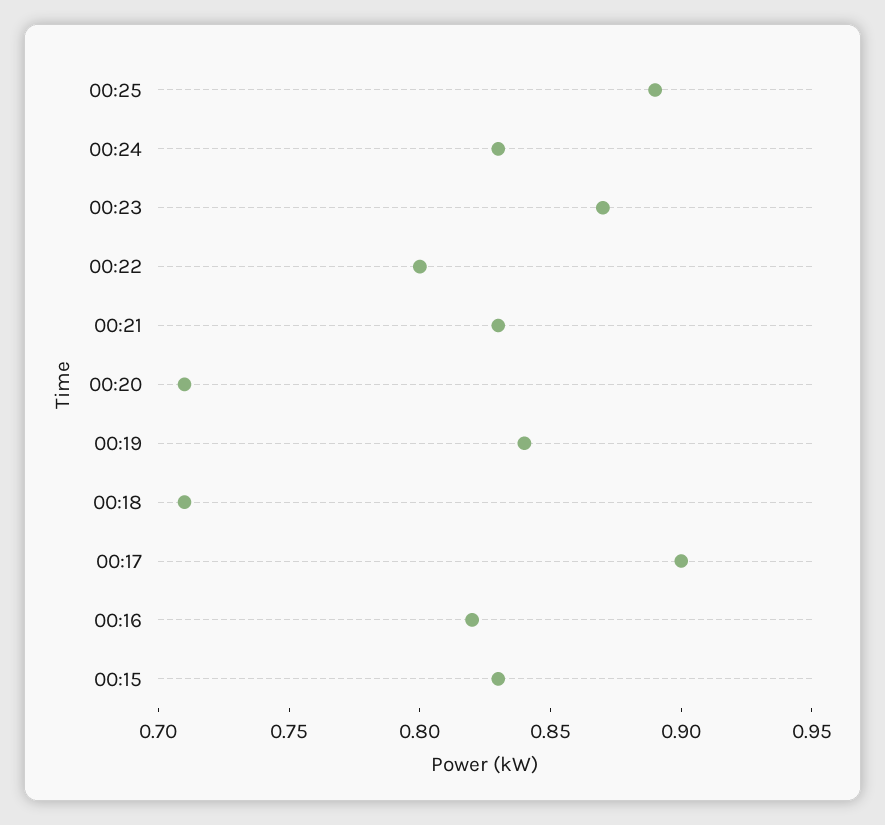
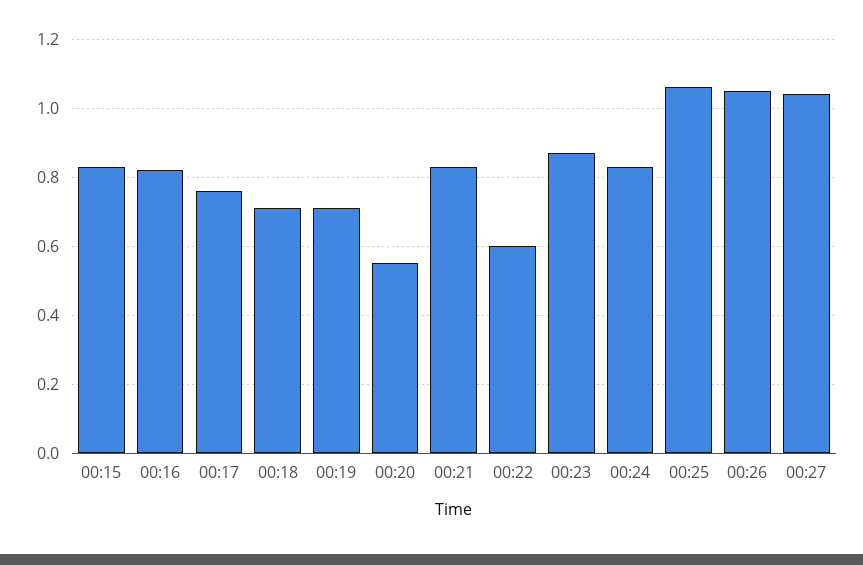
00:25: 0.89 -> 1.05
00:22: 0.8 -> 0.6
00:20: 0.71 -> 0.55
00:19: 0.84 -> 0.7
00:17: 0.9 -> 0.75
00:26: none -> 1.05
00:27: none -> 1.05

